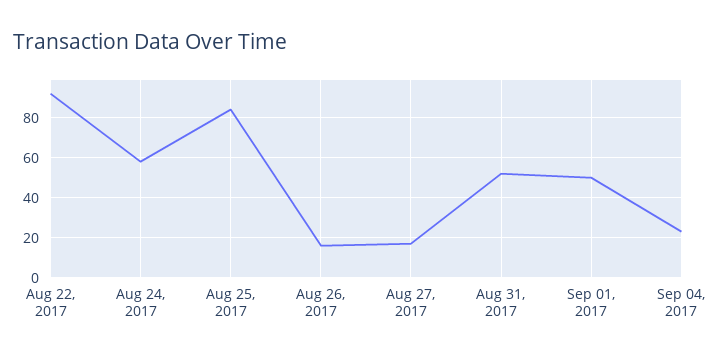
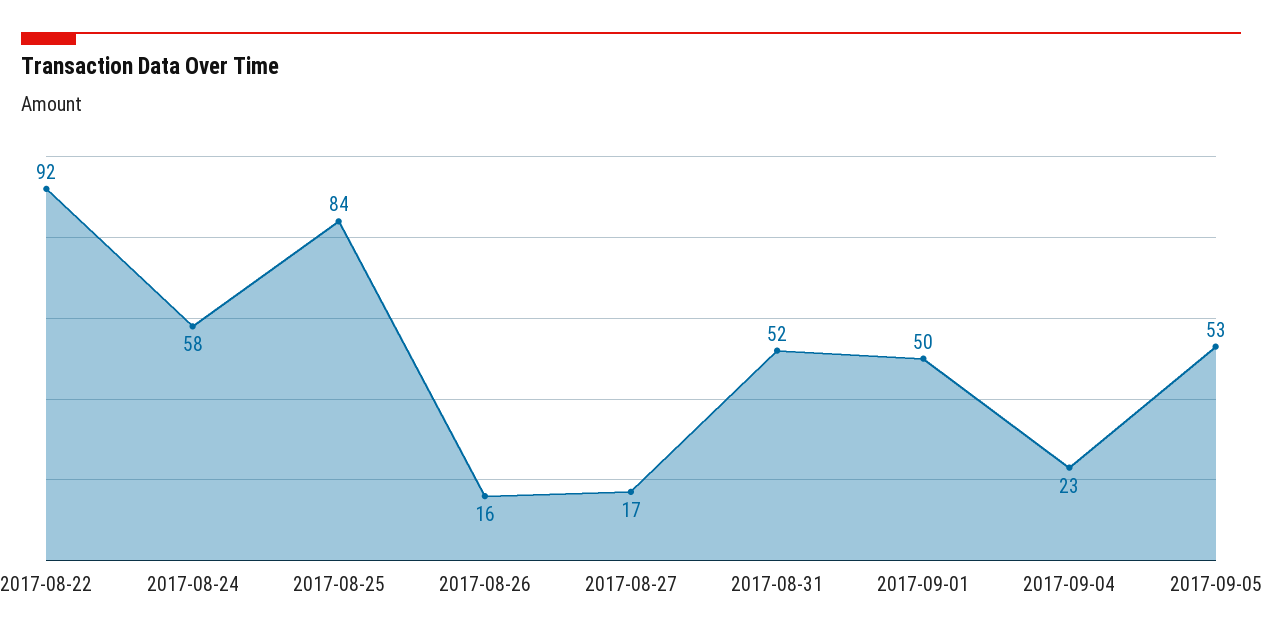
2017-09-05: none -> 53

